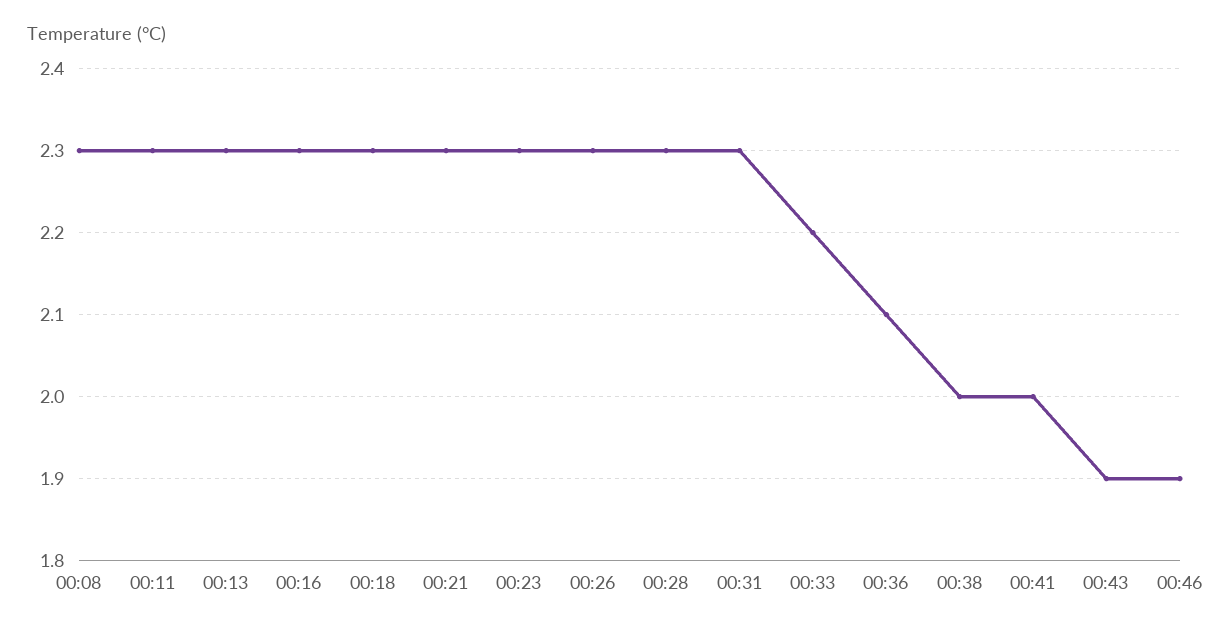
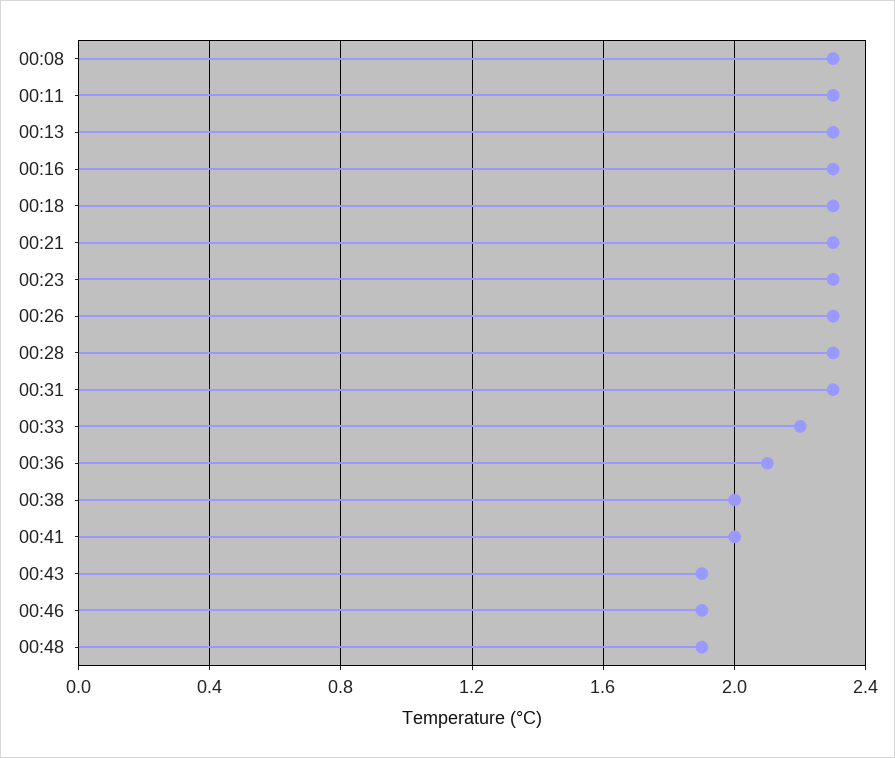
00:48: none -> 1.9

